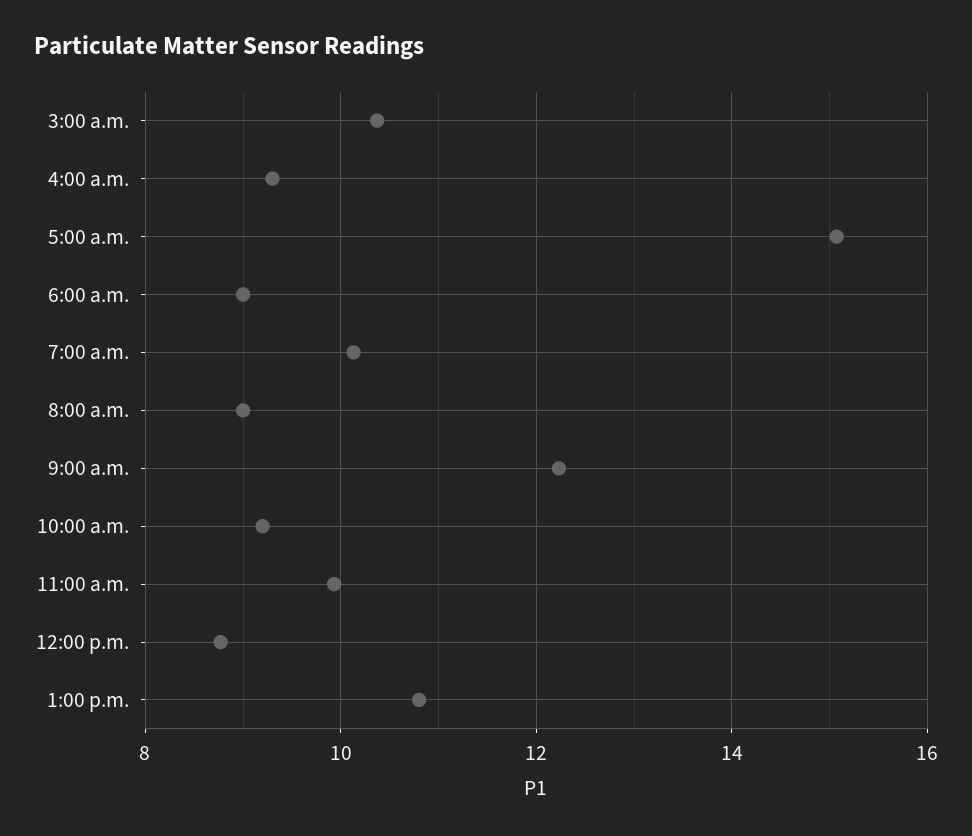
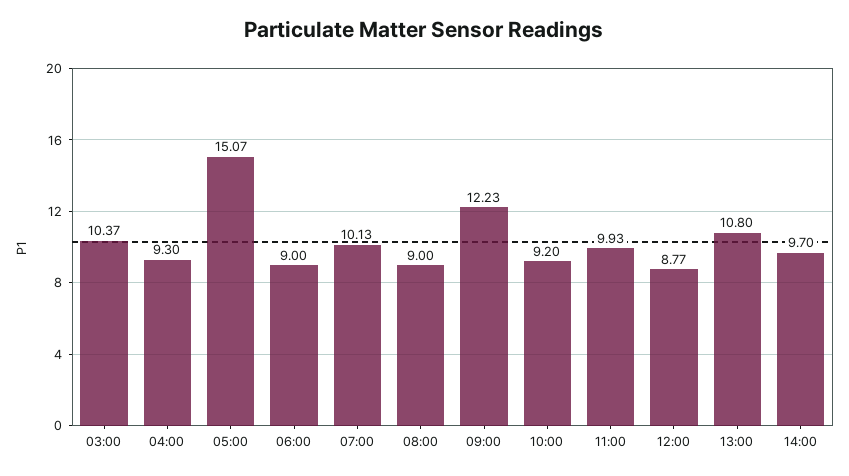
14:00: none -> 9.7

